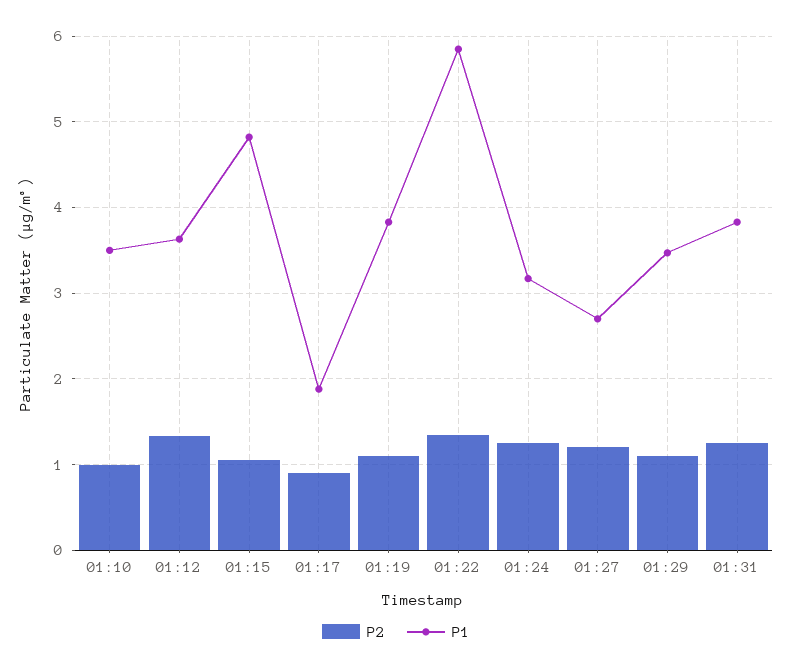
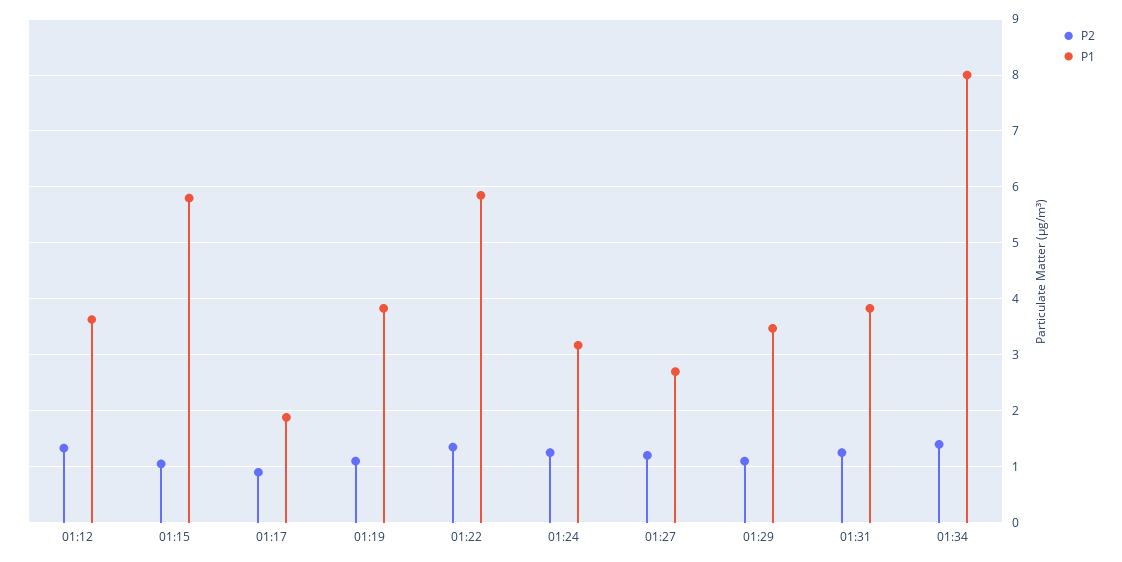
P2, 01:10: 1 -> none
P1, 01:10: 3.5 -> none
P1, 01:15: 4.8 -> 5.8
P2, 01:34: none -> 1.4
P1, 01:34: none -> 8

